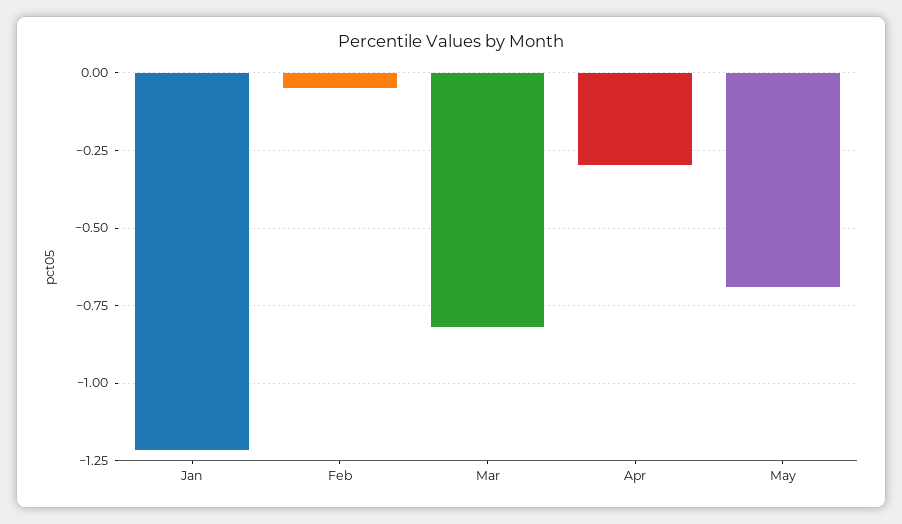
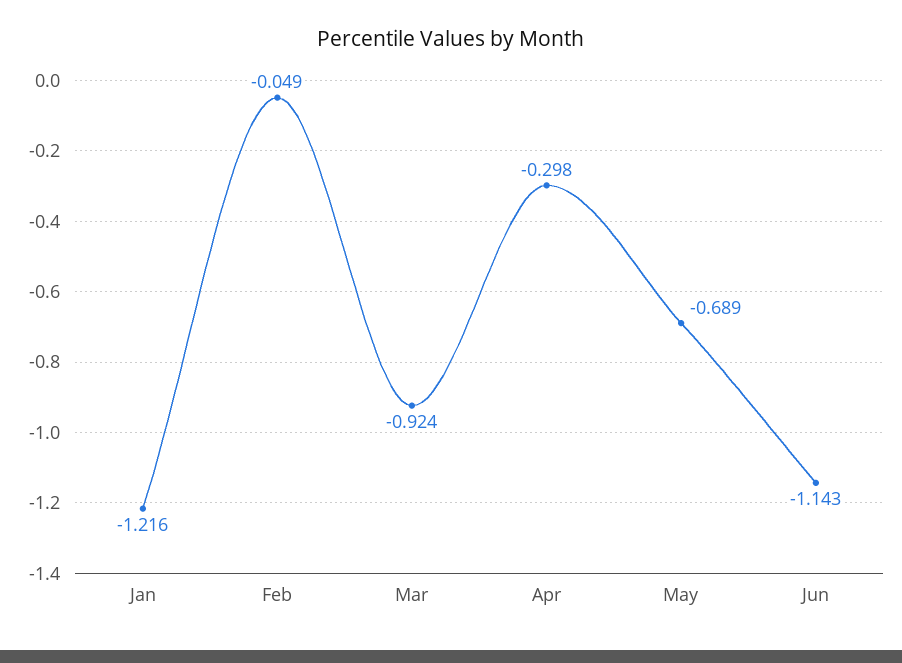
Mar: -0.825 -> -0.924
Jun: none -> -1.143

